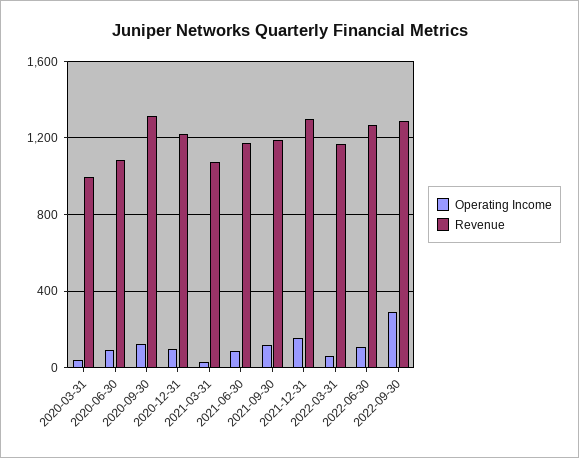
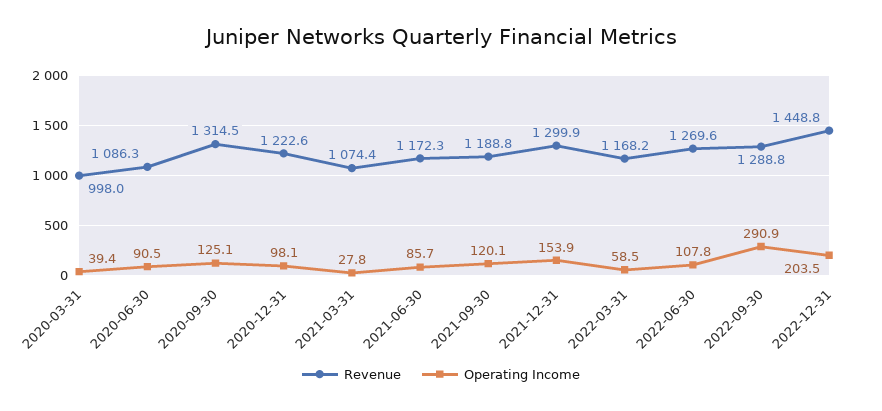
Revenue, 2022-12-31: none -> 1448.8
Operating Income, 2022-12-31: none -> 203.5

